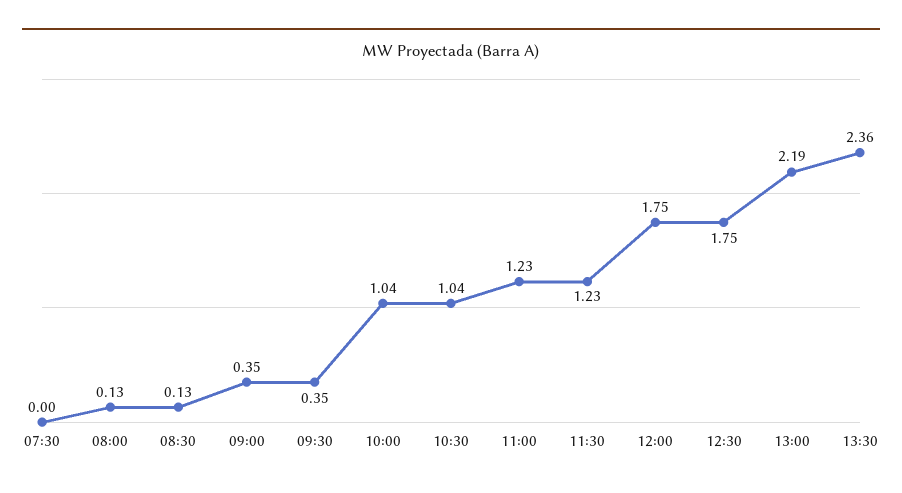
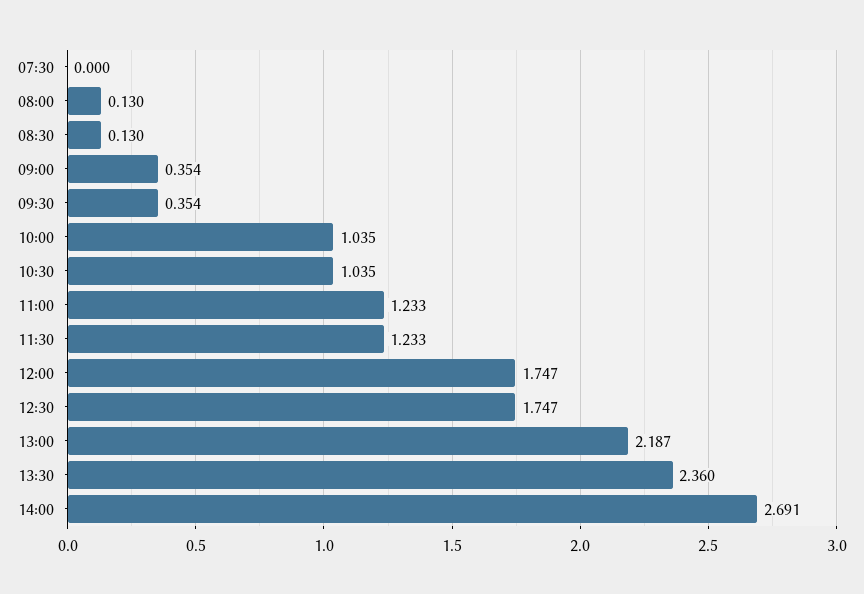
14:00: none -> 2.691

